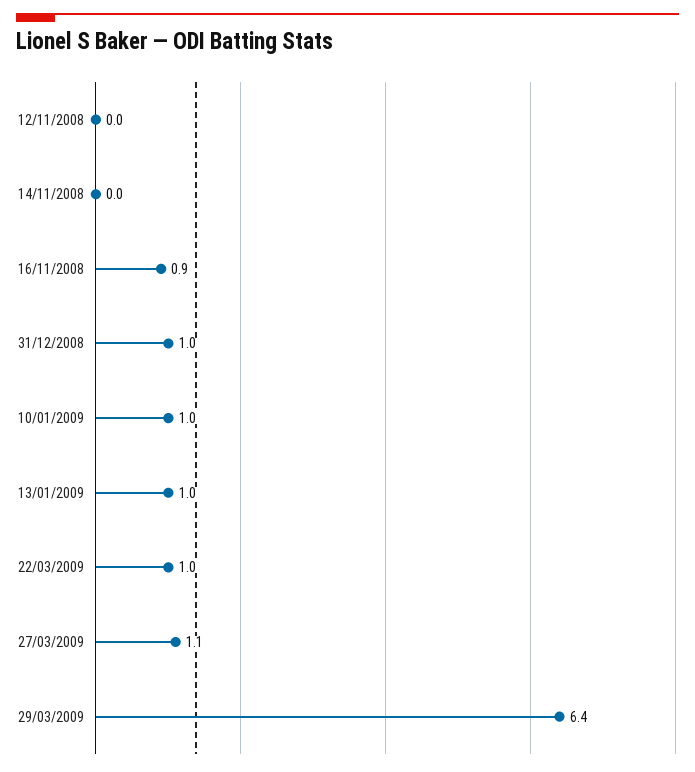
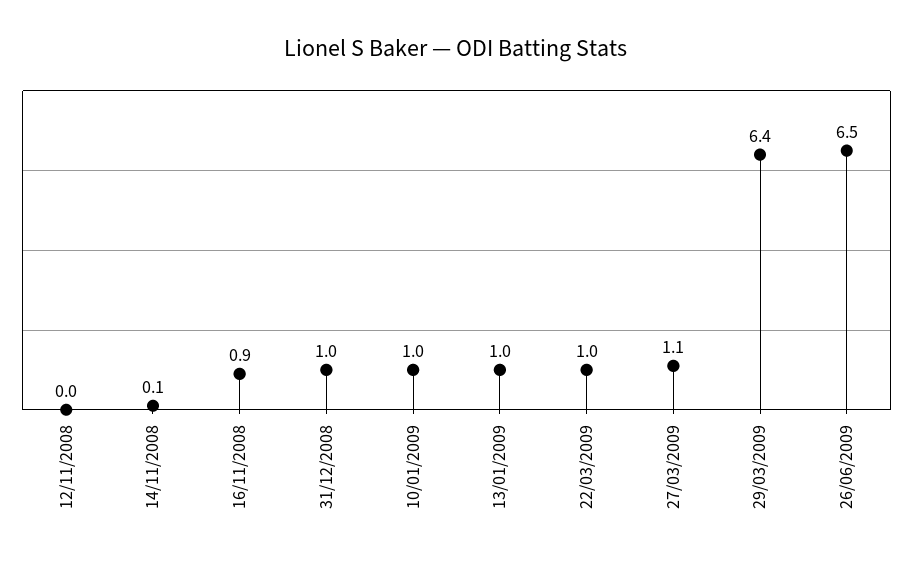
14/11/2008: 0 -> 0.1
26/06/2009: none -> 6.5

